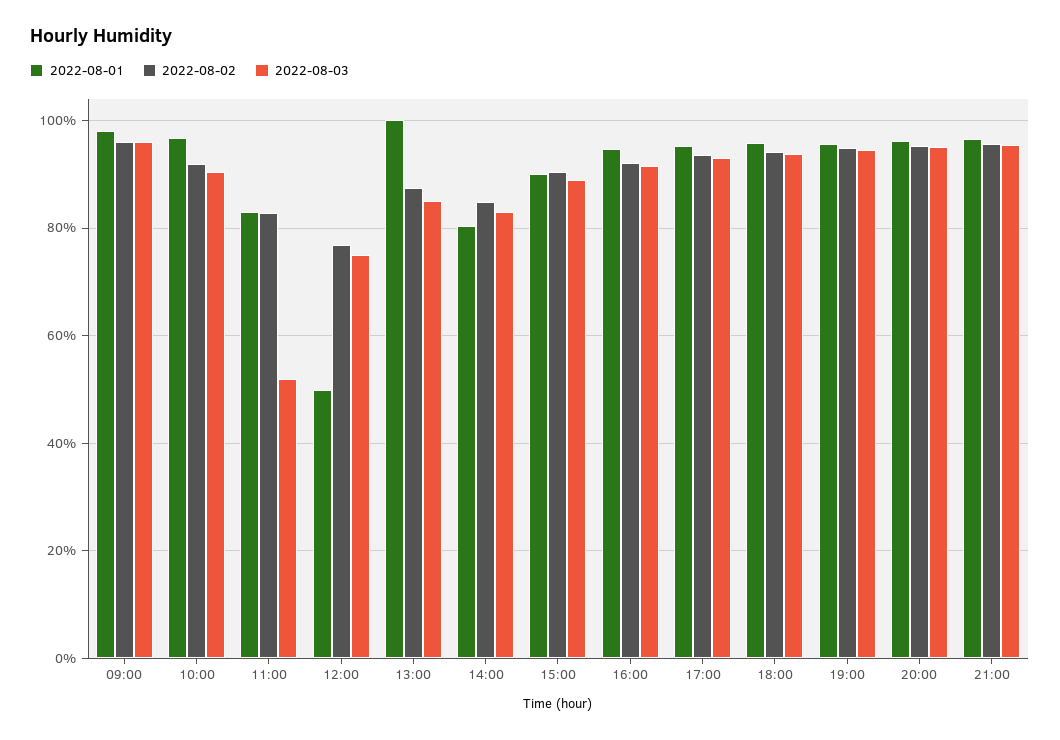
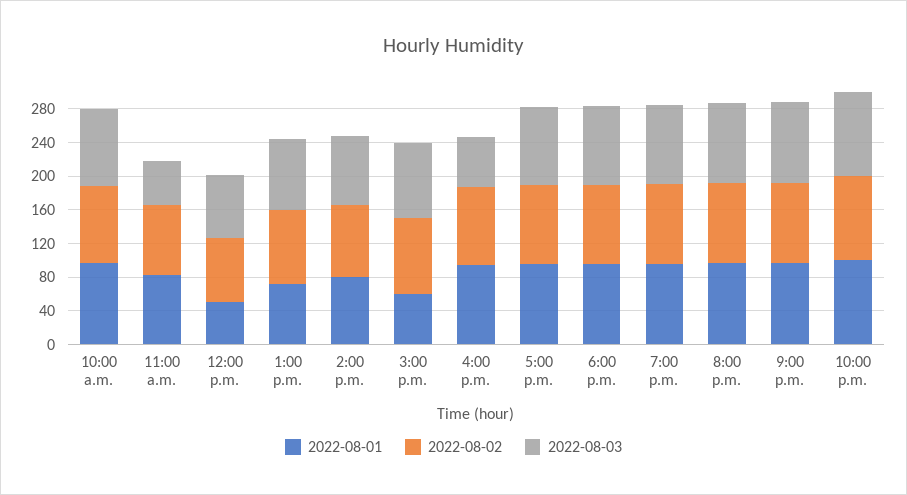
2022-08-01, 09:00: 98 -> none
2022-08-02, 09:00: 96 -> none
2022-08-03, 09:00: 96 -> none
2022-08-01, 13:00: 100 -> 70
2022-08-01, 15:00: 90 -> 60
2022-08-03, 16:00: 92 -> 60
2022-08-01, 10:00 p.m.: none -> 100
2022-08-02, 10:00 p.m.: none -> 100
2022-08-03, 10:00 p.m.: none -> 100

